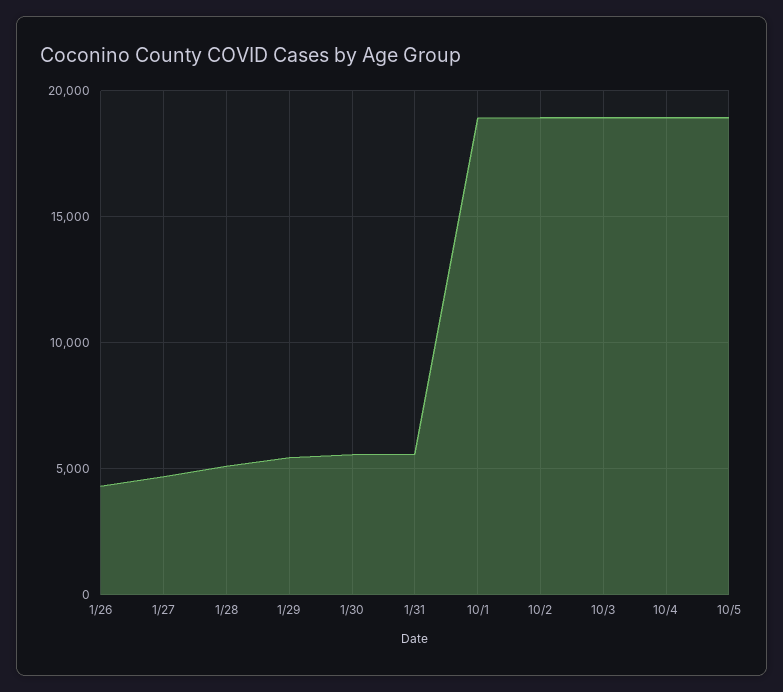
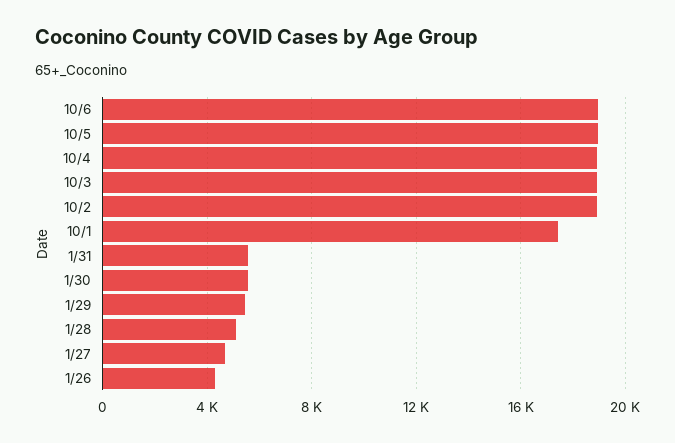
10/1: 19000 -> 17500
10/6: none -> 19000

